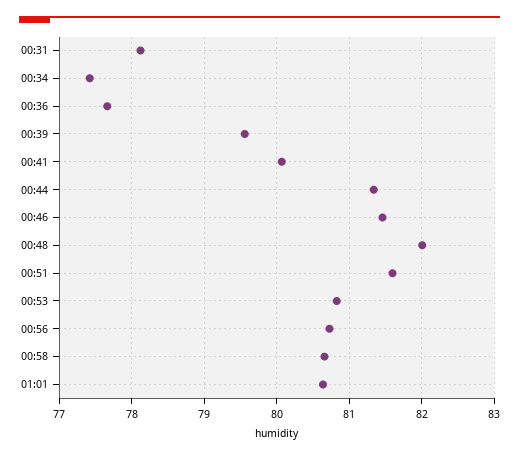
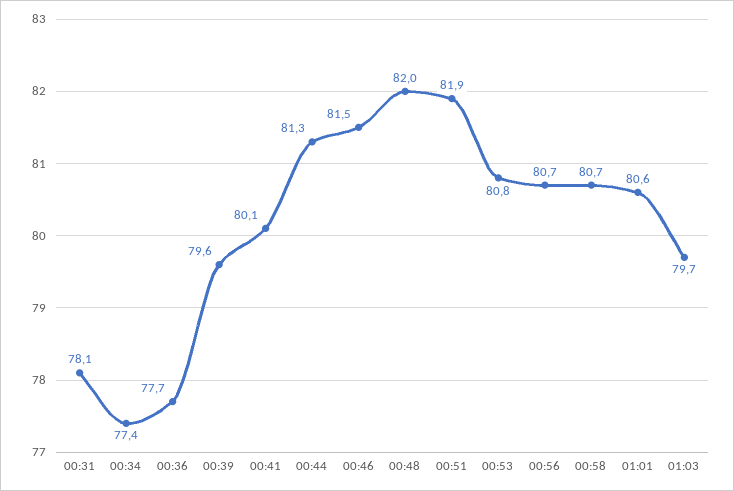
00:51: 81.6 -> 81.9
01:03: none -> 79.7

